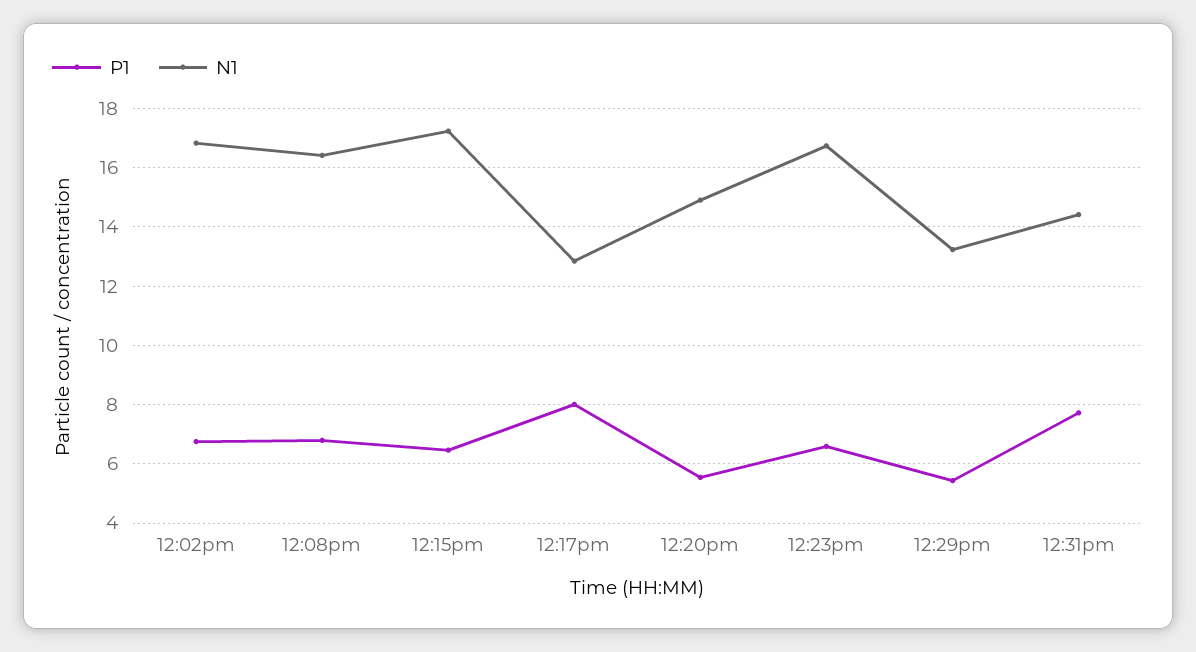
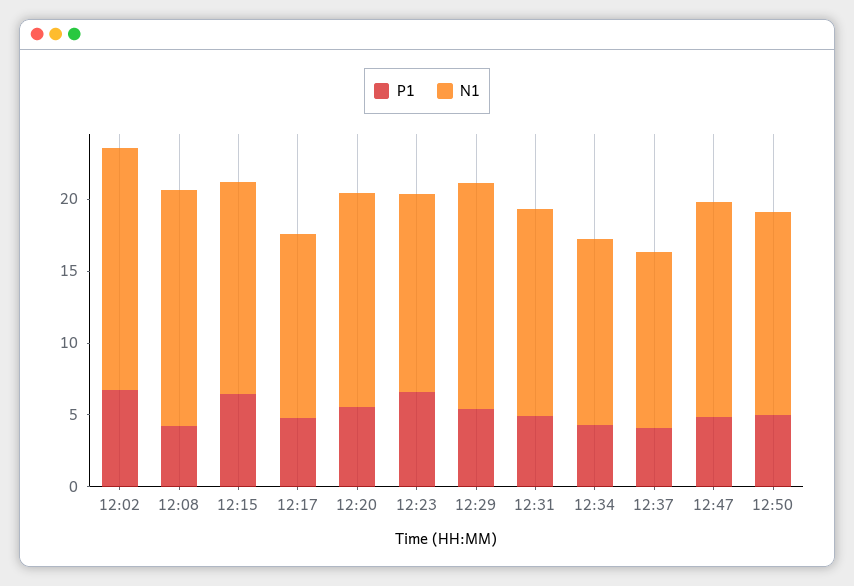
P1, 12:08pm: 6.75 -> 4
N1, 12:15pm: 17.25 -> 15
P1, 12:17pm: 8 -> 5
N1, 12:23pm: 16.75 -> 14
N1, 12:29pm: 13.25 -> 16
P1, 12:31pm: 7.75 -> 5
P1, 12:34: none -> 4
N1, 12:34: none -> 13
P1, 12:37: none -> 4
N1, 12:37: none -> 12
P1, 12:47: none -> 5
N1, 12:47: none -> 15
P1, 12:50: none -> 5
N1, 12:50: none -> 14

